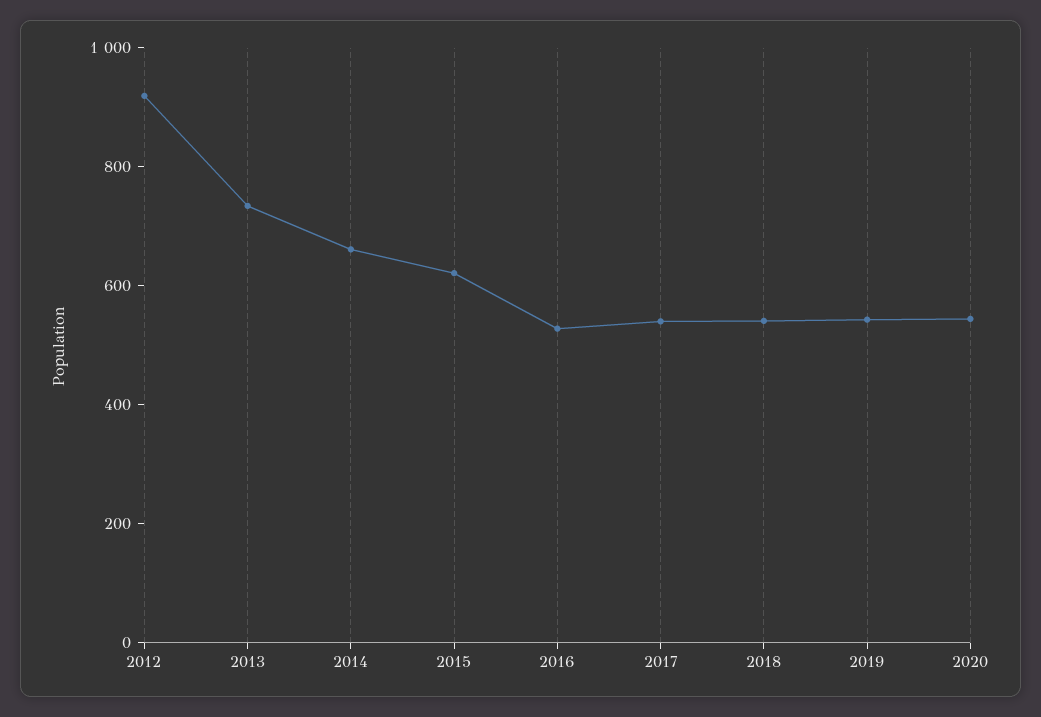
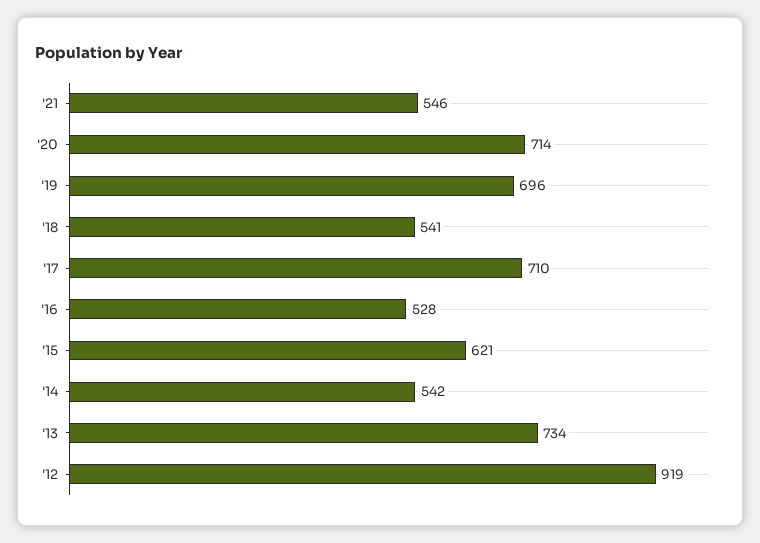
2014: 650 -> 542
2017: 550 -> 710
2019: 550 -> 696
2020: 550 -> 714
'21: none -> 546

